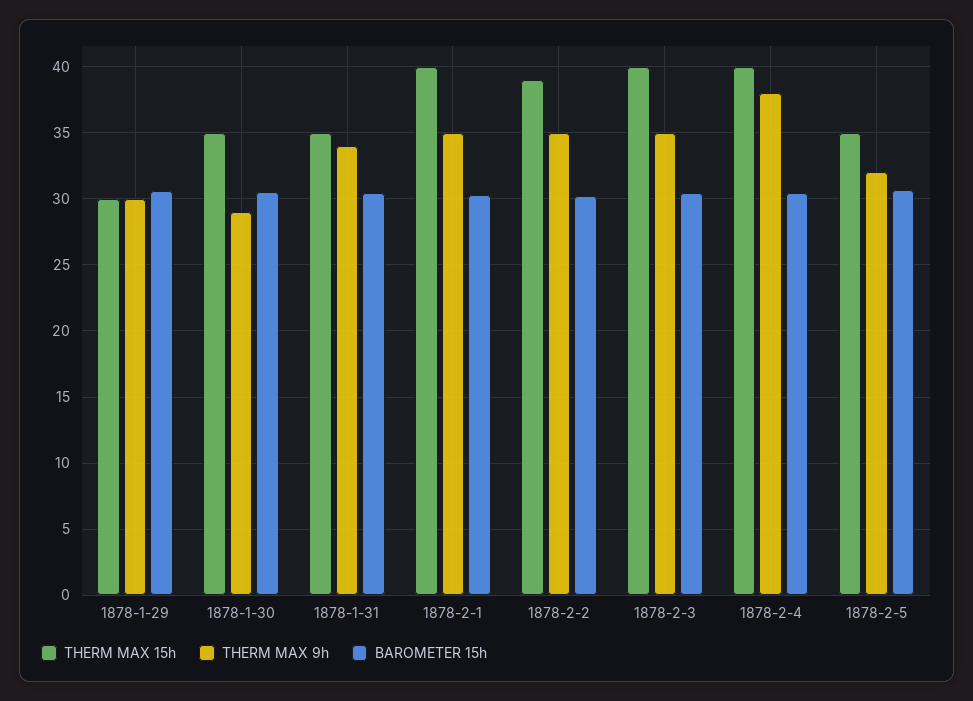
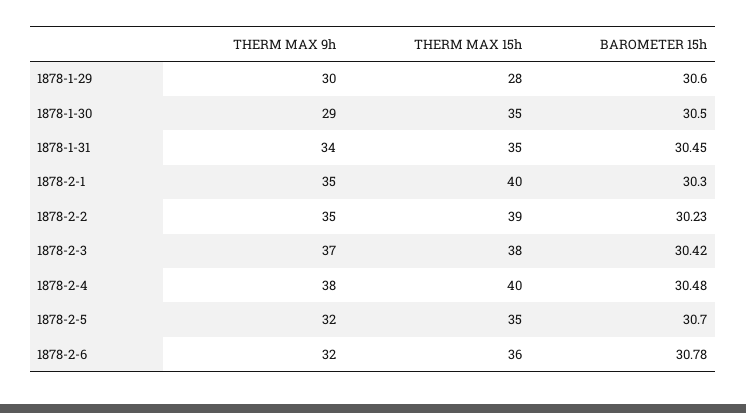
THERM MAX 15h, 1878-1-29: 30 -> 28
THERM MAX 15h, 1878-2-3: 40 -> 38
THERM MAX 9h, 1878-2-3: 35 -> 37
THERM MAX 9h, 1878-2-6: none -> 32
THERM MAX 15h, 1878-2-6: none -> 36
BAROMETER 15h, 1878-2-6: none -> 30.78

